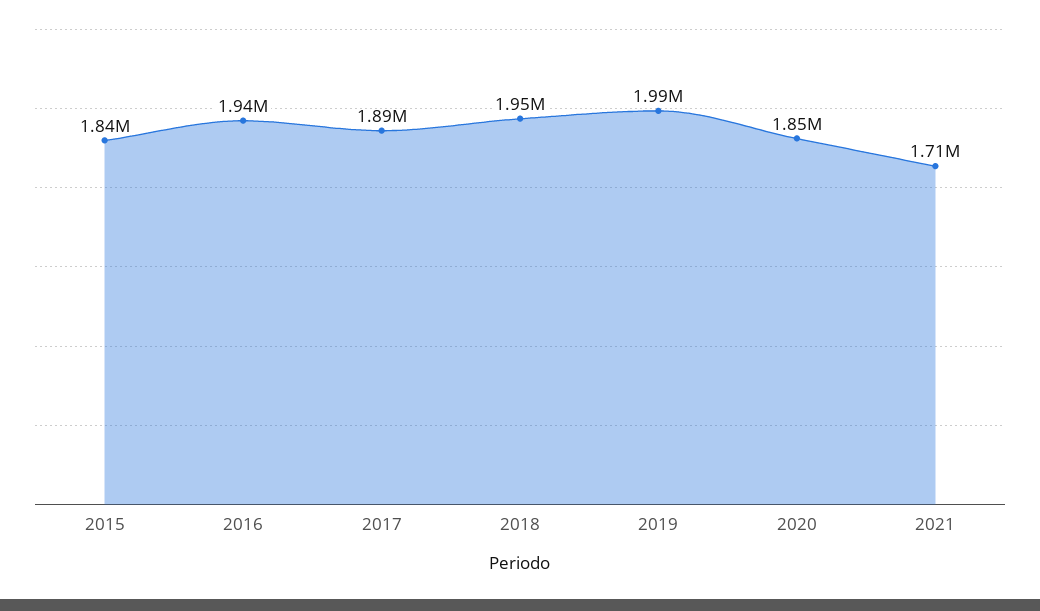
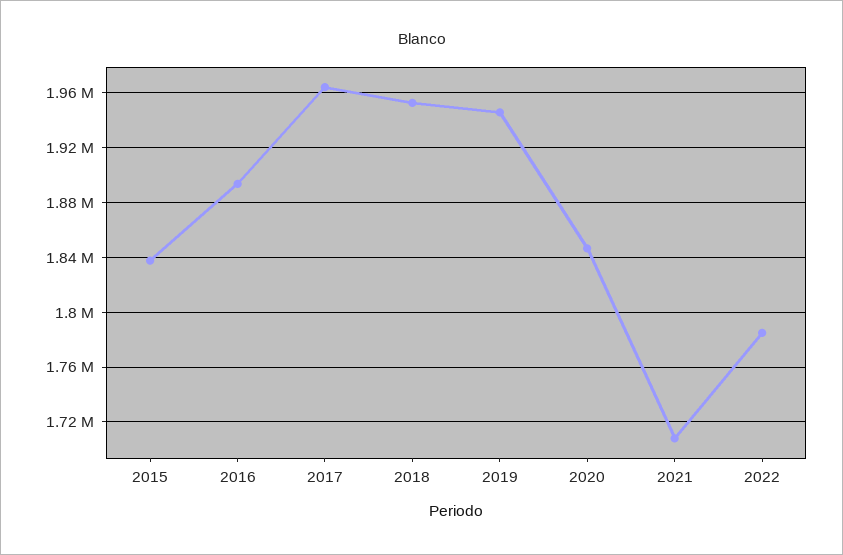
2016: 1940000 -> 1895000
2017: 1890000 -> 1965000
2019: 1990000 -> 1945000
2022: none -> 1785000

